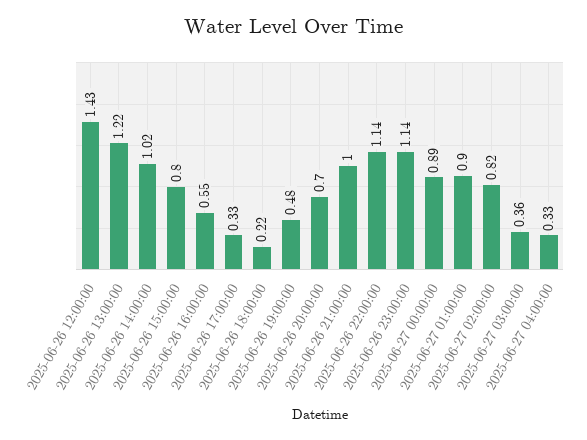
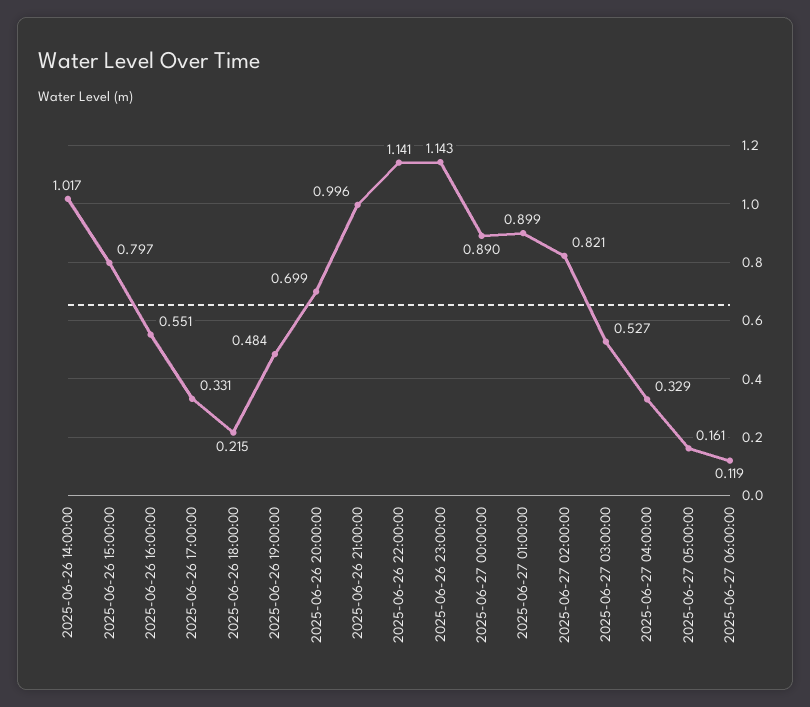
2025-06-26 12:00:00: 1.43 -> none
2025-06-26 13:00:00: 1.22 -> none
2025-06-27 03:00:00: 0.36 -> 0.527
2025-06-27 05:00:00: none -> 0.161
2025-06-27 06:00:00: none -> 0.119

